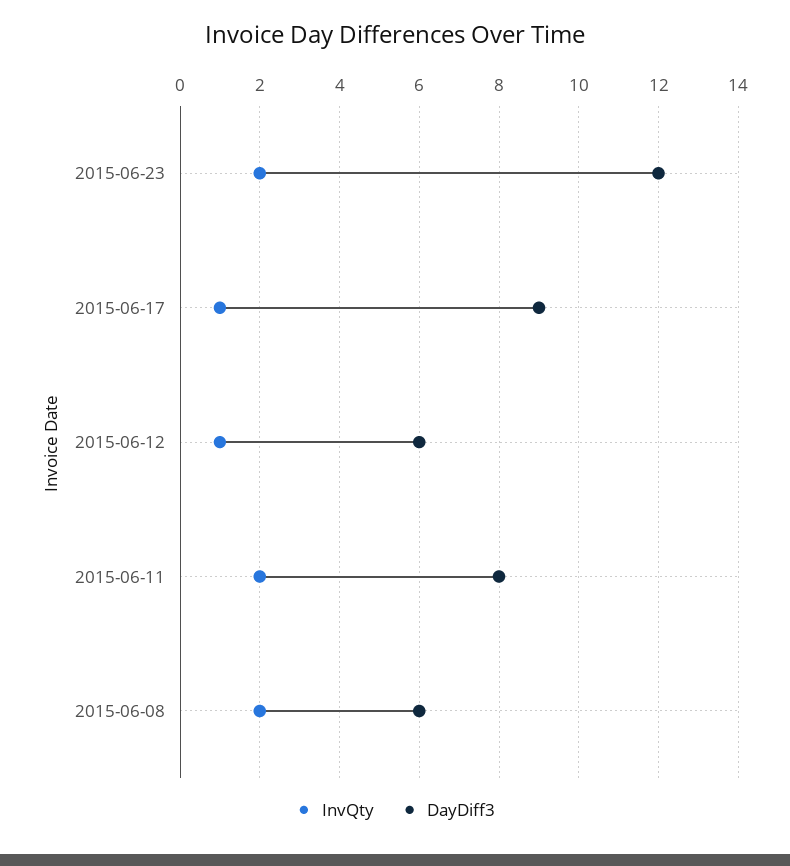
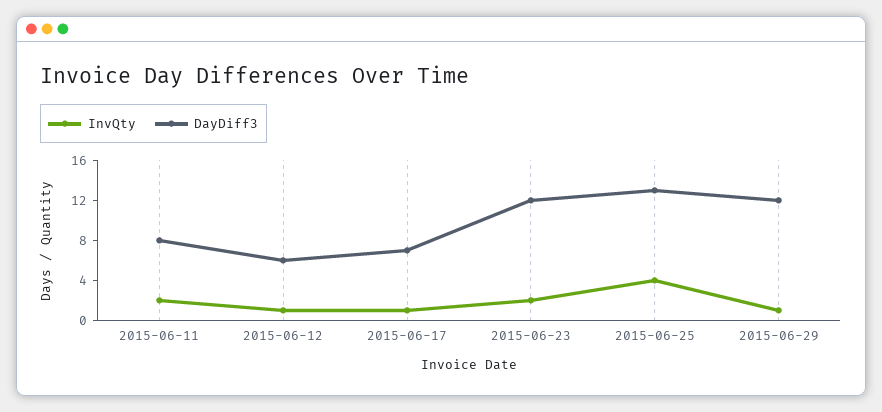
DayDiff3, 2015-06-17: 9 -> 7
InvQty, 2015-06-08: 2 -> none
DayDiff3, 2015-06-08: 6 -> none
InvQty, 2015-06-25: none -> 4
DayDiff3, 2015-06-25: none -> 13
InvQty, 2015-06-29: none -> 1
DayDiff3, 2015-06-29: none -> 12

